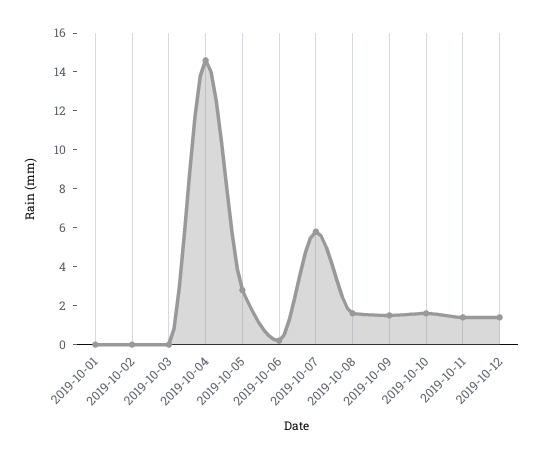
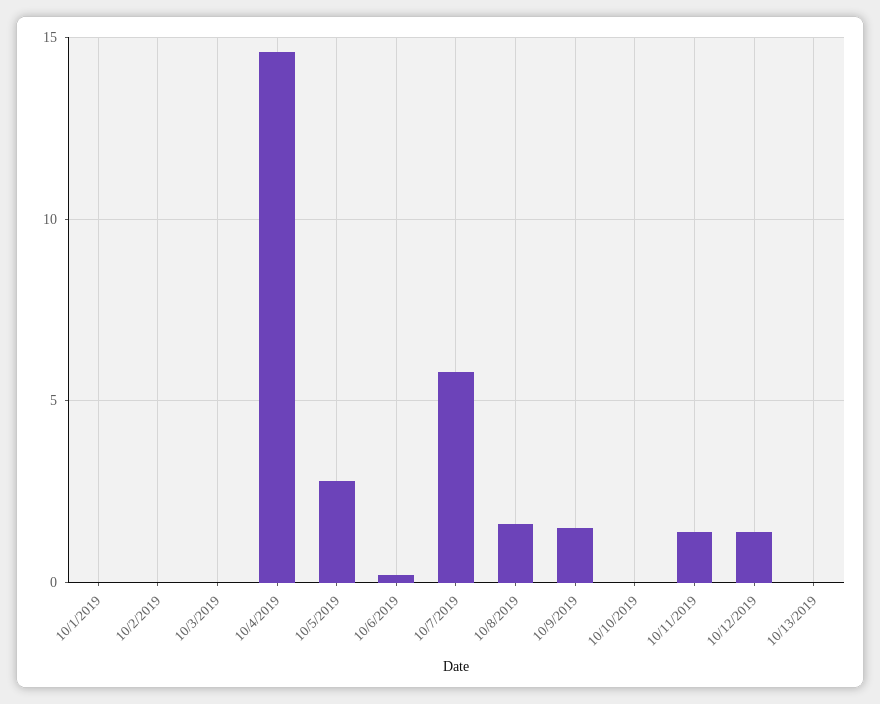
2019-10-10: 1.5 -> 0
10/13/2019: none -> 0

